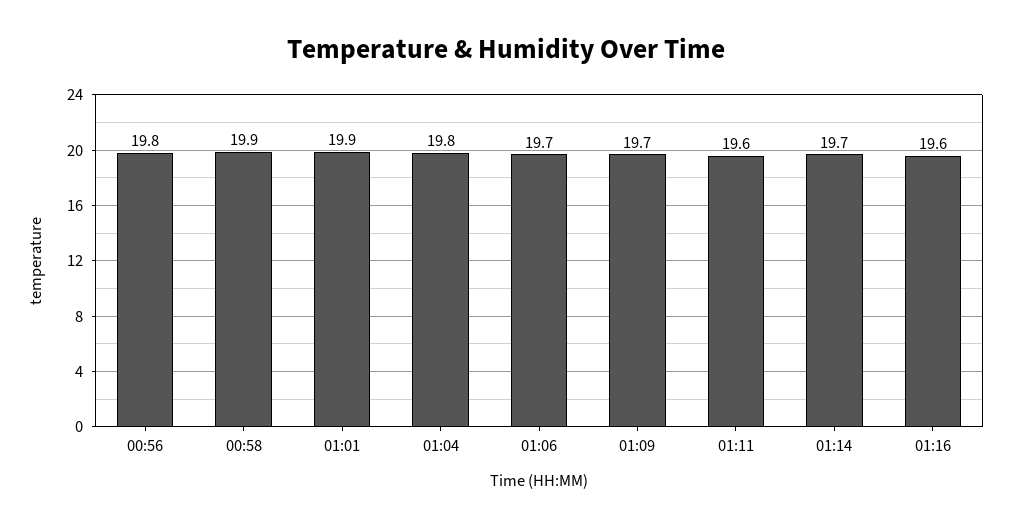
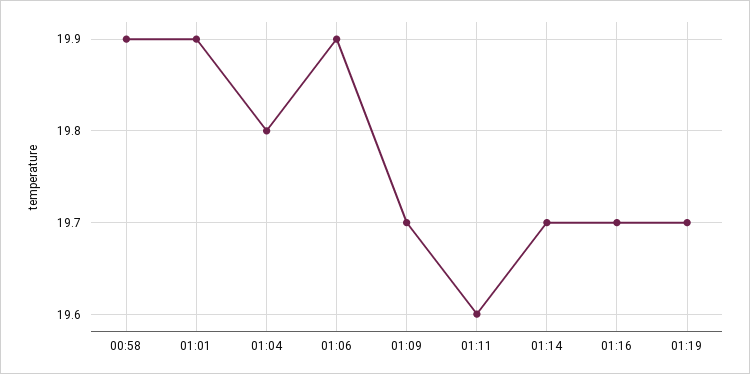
00:56: 19.8 -> none
01:06: 19.7 -> 19.9
01:16: 19.6 -> 19.7
01:19: none -> 19.7

